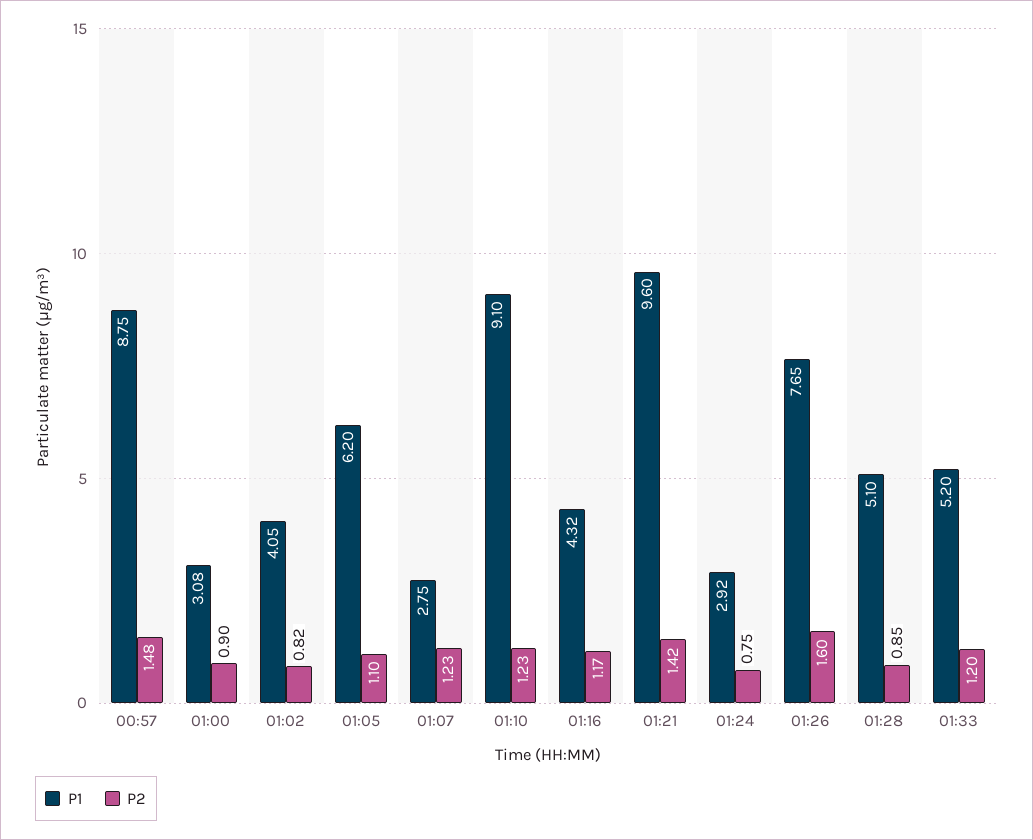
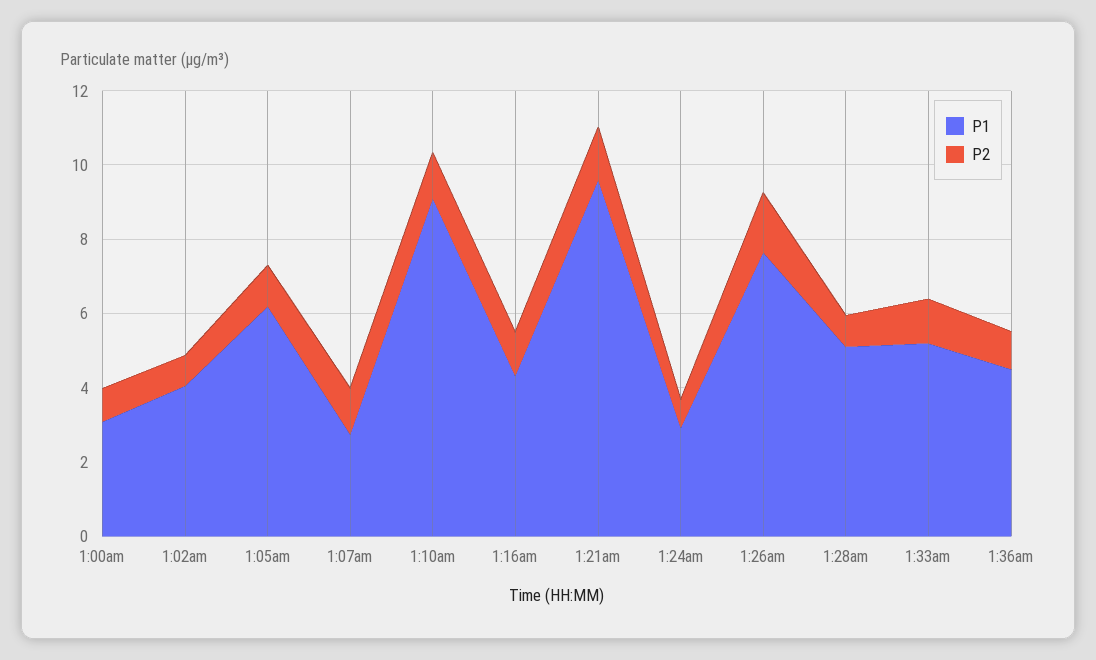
P1, 00:57: 8.75 -> none
P2, 00:57: 1.48 -> none
P1, 1:36am: none -> 4.5
P2, 1:36am: none -> 1

